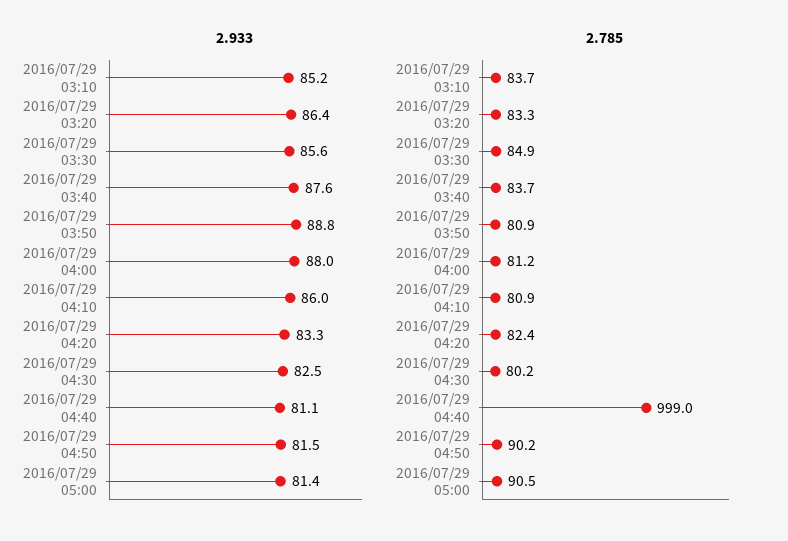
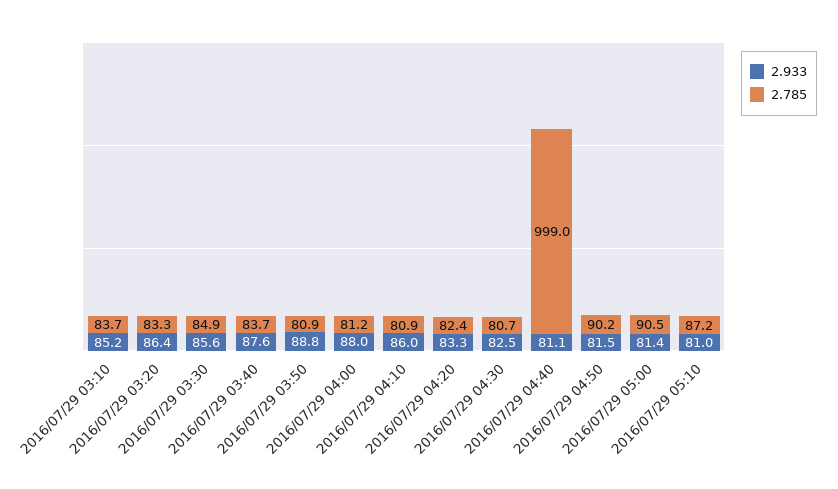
2.785, 2016/07/29 04:30: 80.2 -> 80.7
2.933, 2016/07/29 05:10: none -> 81
2.785, 2016/07/29 05:10: none -> 87.2

